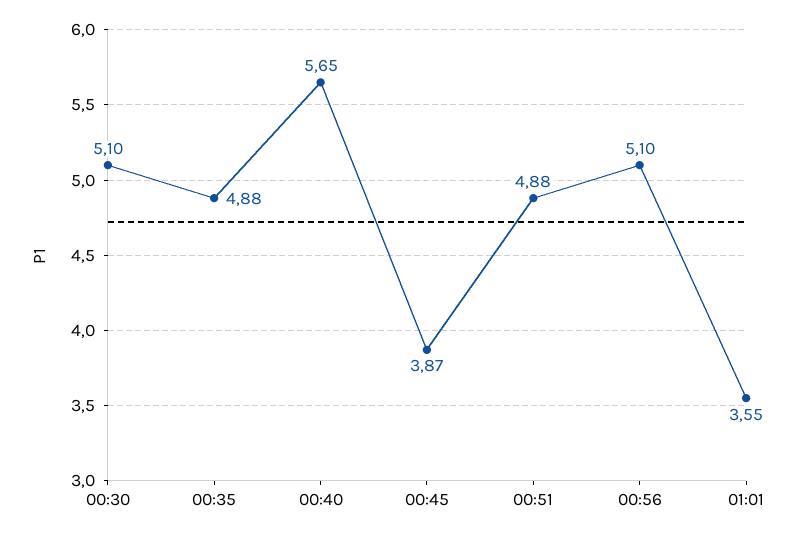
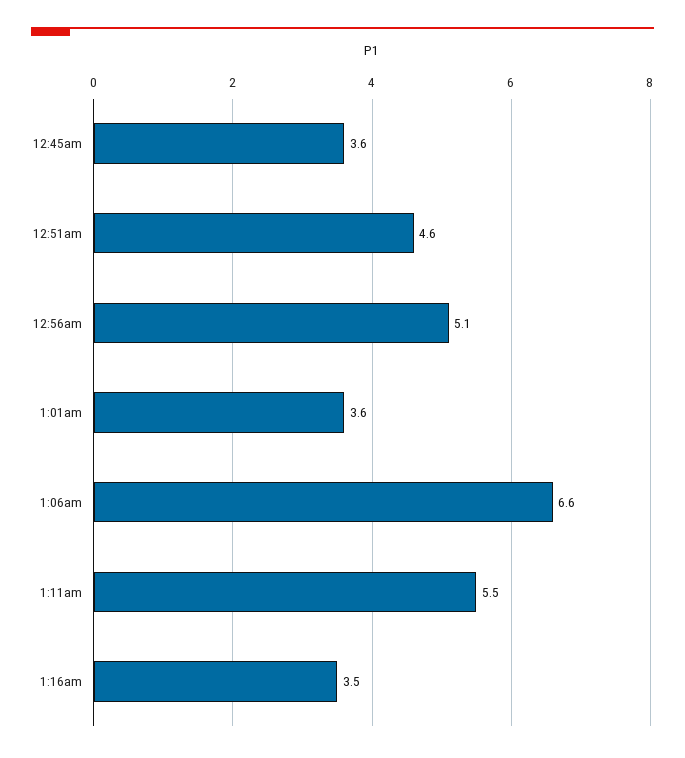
00:30: 5.1 -> none
00:35: 4.88 -> none
00:40: 5.65 -> none
00:45: 3.87 -> 3.6
00:51: 4.88 -> 4.6
1:06am: none -> 6.6
1:11am: none -> 5.5
1:16am: none -> 3.5

